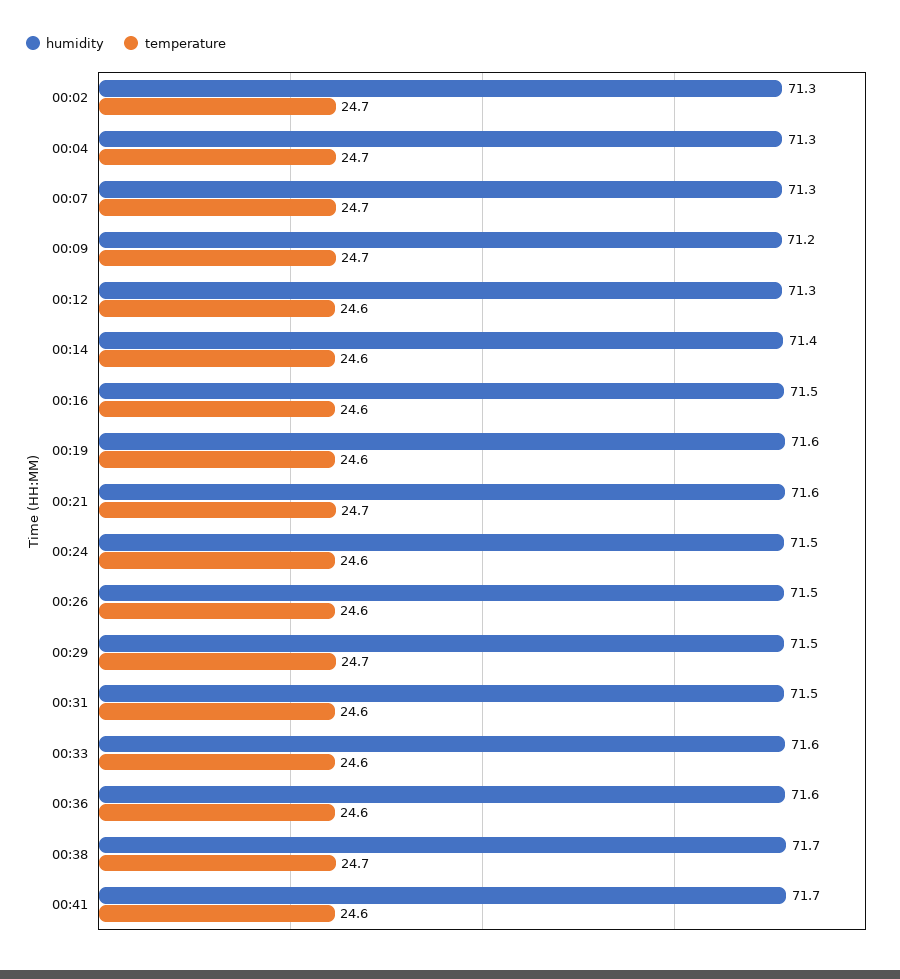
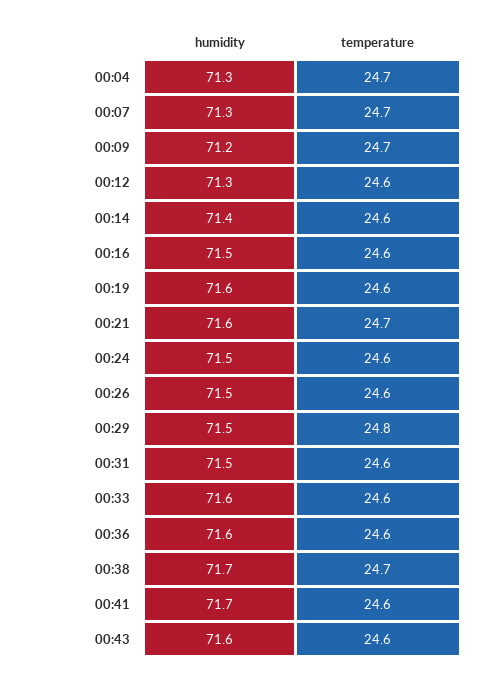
humidity, 00:02: 71.3 -> none
temperature, 00:02: 24.7 -> none
temperature, 00:29: 24.7 -> 24.8
humidity, 00:43: none -> 71.6
temperature, 00:43: none -> 24.6

